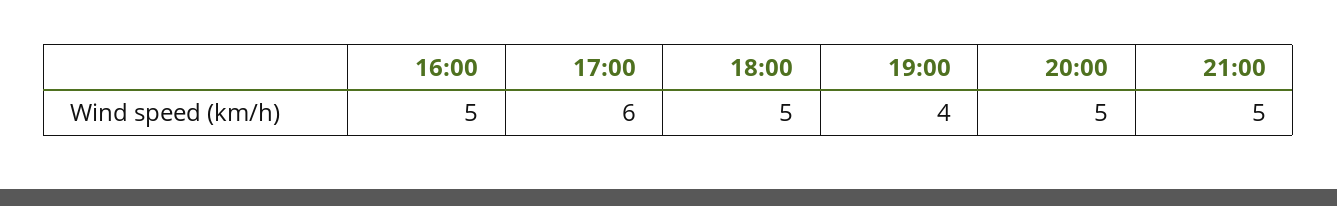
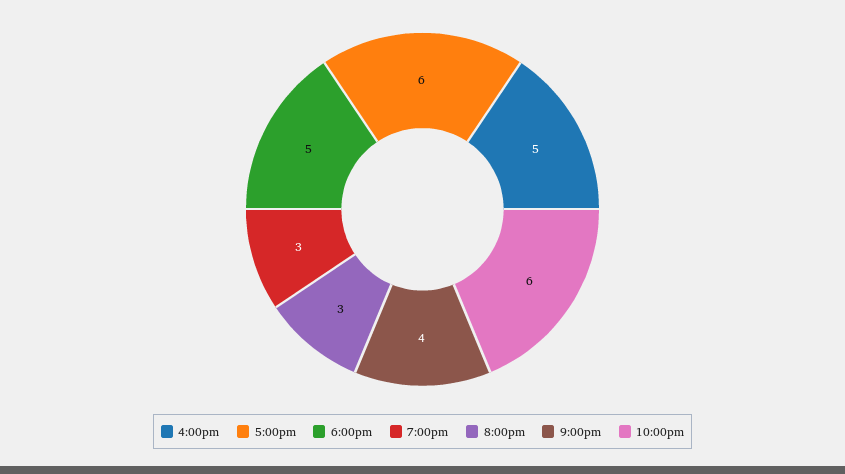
19:00: 4 -> 3
20:00: 5 -> 3
21:00: 5 -> 4
10:00pm: none -> 6

